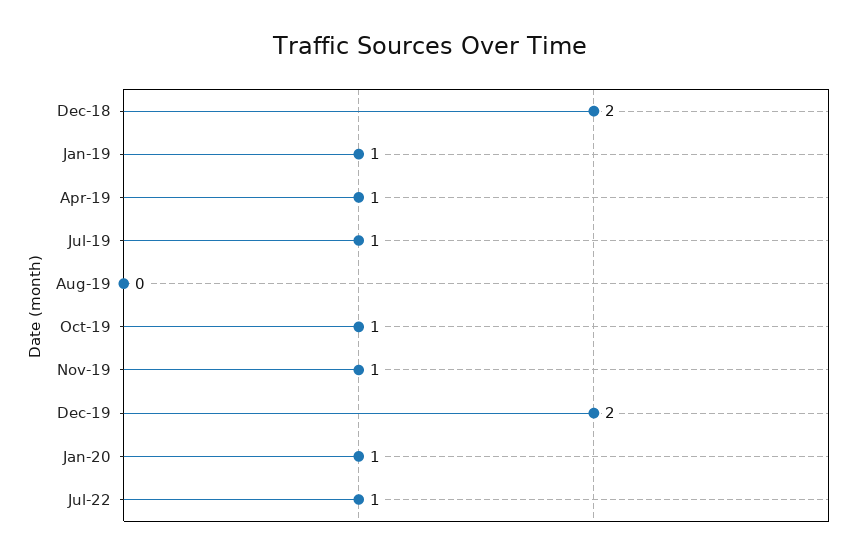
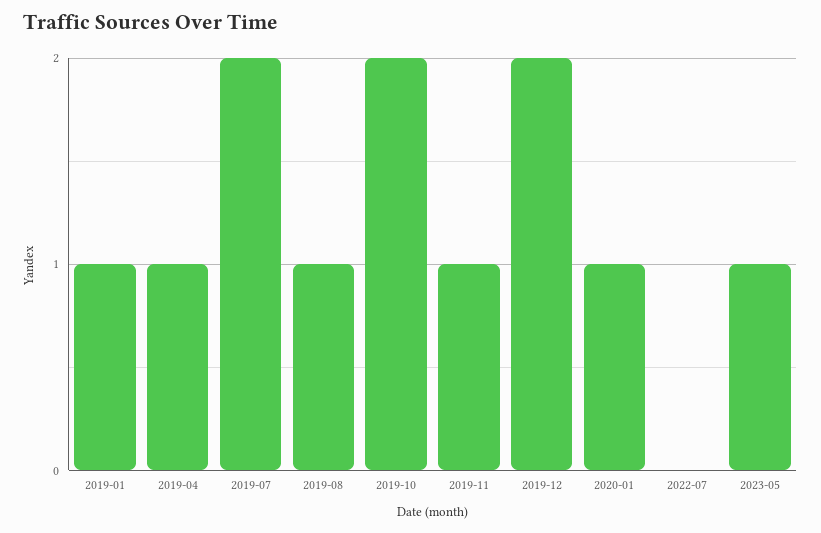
Dec-18: 2 -> none
Jul-19: 1 -> 2
Aug-19: 0 -> 1
Oct-19: 1 -> 2
Jul-22: 1 -> 0
2023-05: none -> 1

